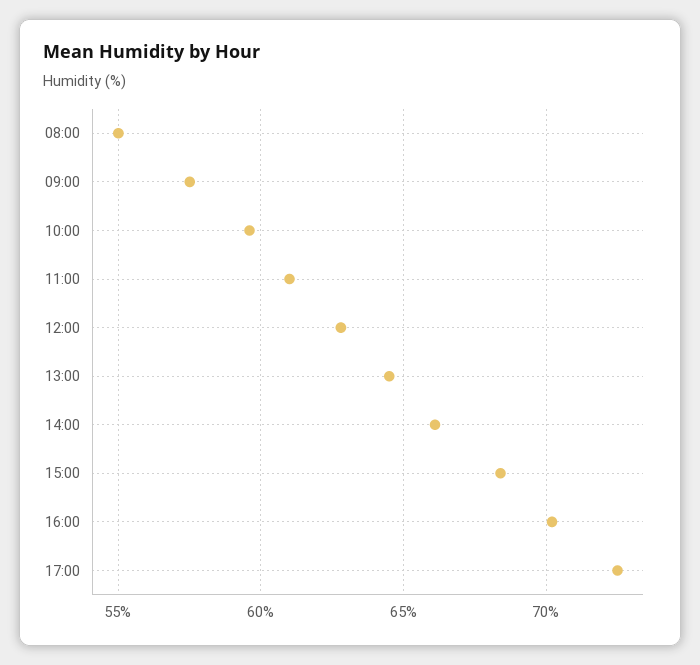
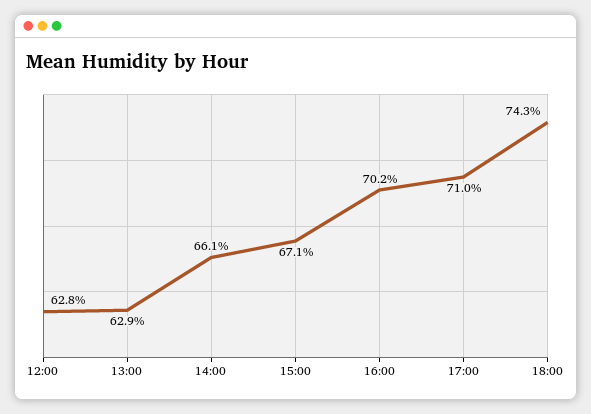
08:00: 55 -> none
09:00: 57.5 -> none
10:00: 59.5 -> none
11:00: 61 -> none
13:00: 64.5 -> 62.9
15:00: 68.5 -> 67.1
17:00: 72.5 -> 71
18:00: none -> 74.3

